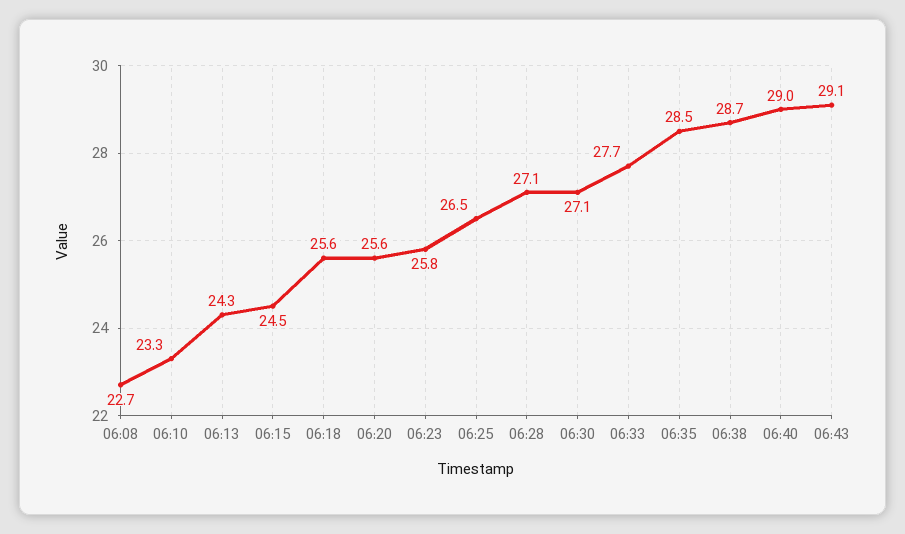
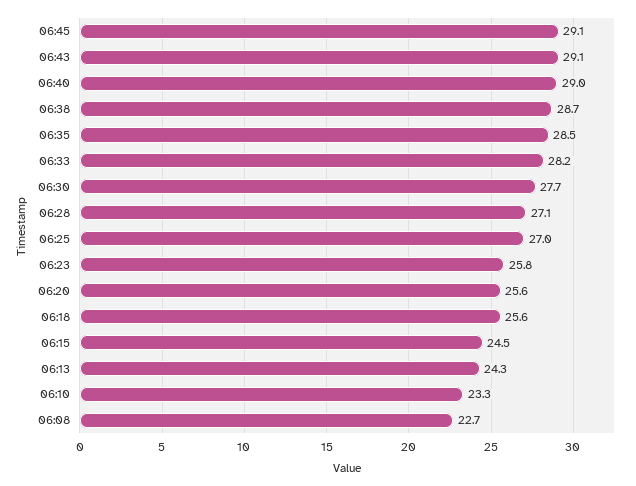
06:25: 26.5 -> 27
06:30: 27.1 -> 27.7
06:33: 27.7 -> 28.2
06:45: none -> 29.1

